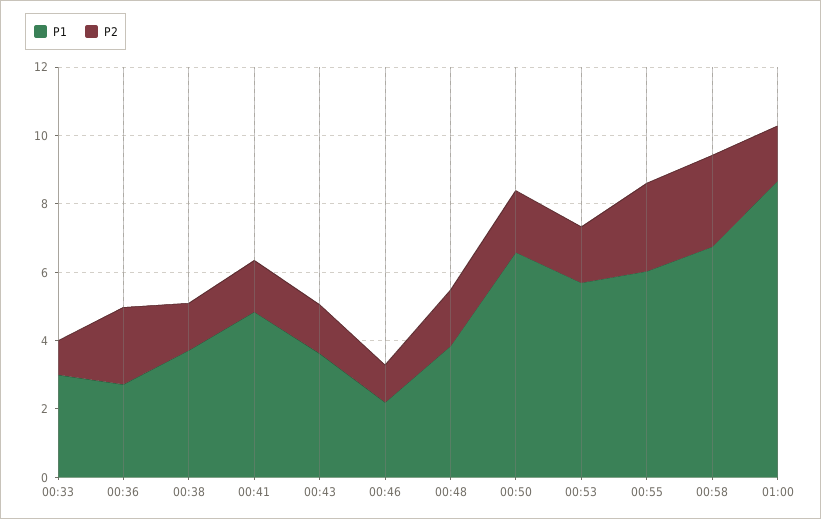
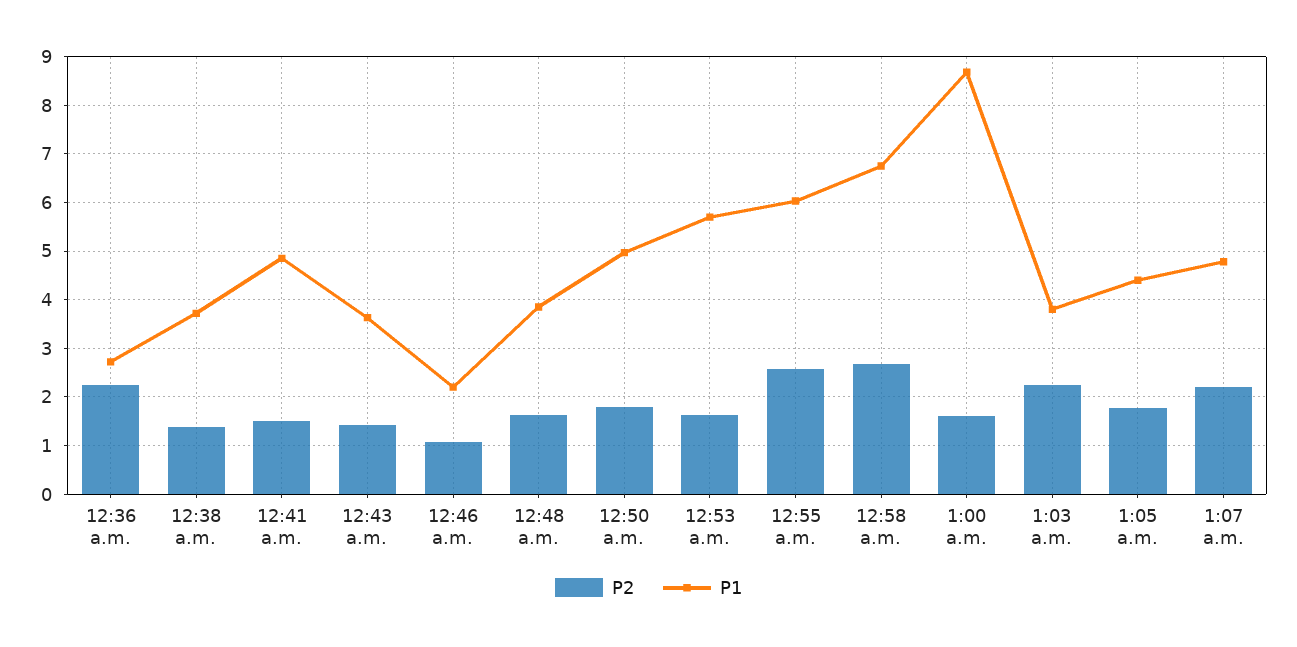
P1, 00:33: 3 -> none
P2, 00:33: 1 -> none
P1, 00:50: 6.5 -> 5
P2, 1:03 a.m.: none -> 2.2
P1, 1:03 a.m.: none -> 3.8
P2, 1:05 a.m.: none -> 1.8
P1, 1:05 a.m.: none -> 4.4
P2, 1:07 a.m.: none -> 2.2
P1, 1:07 a.m.: none -> 4.8

